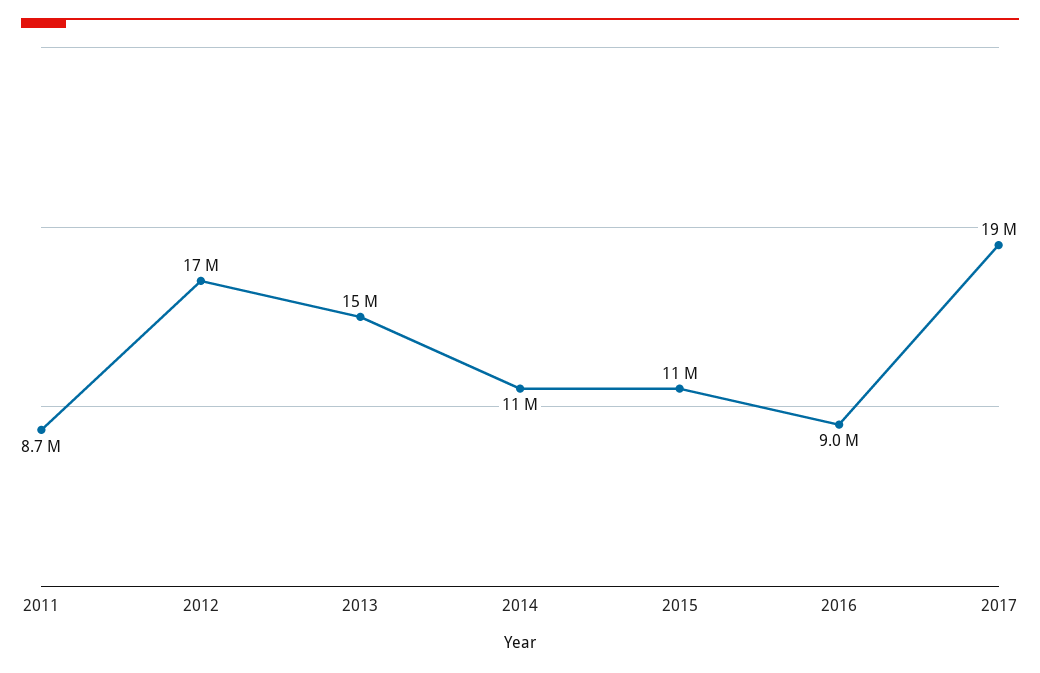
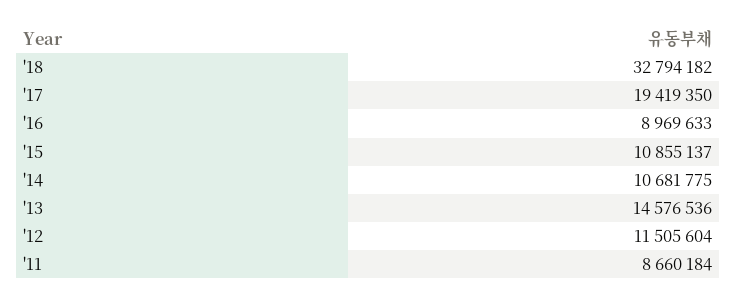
2012: 17000000 -> 11505604
'18: none -> 32794182

